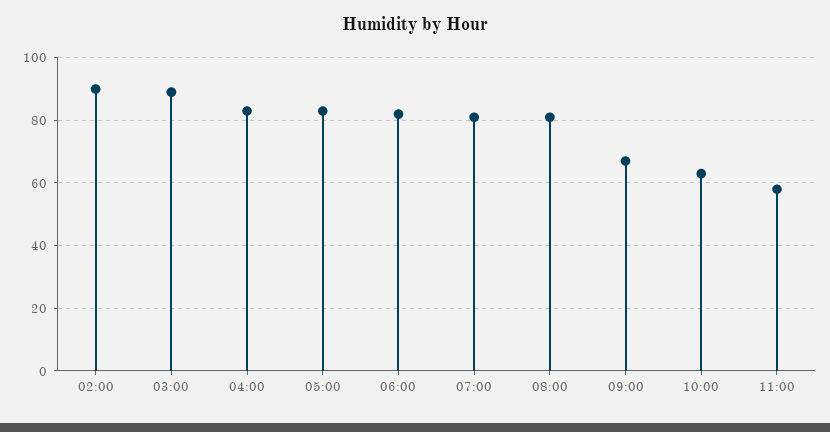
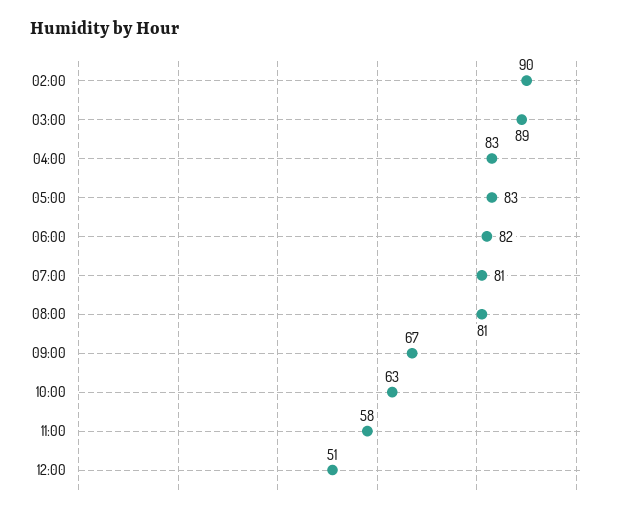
12:00: none -> 51

